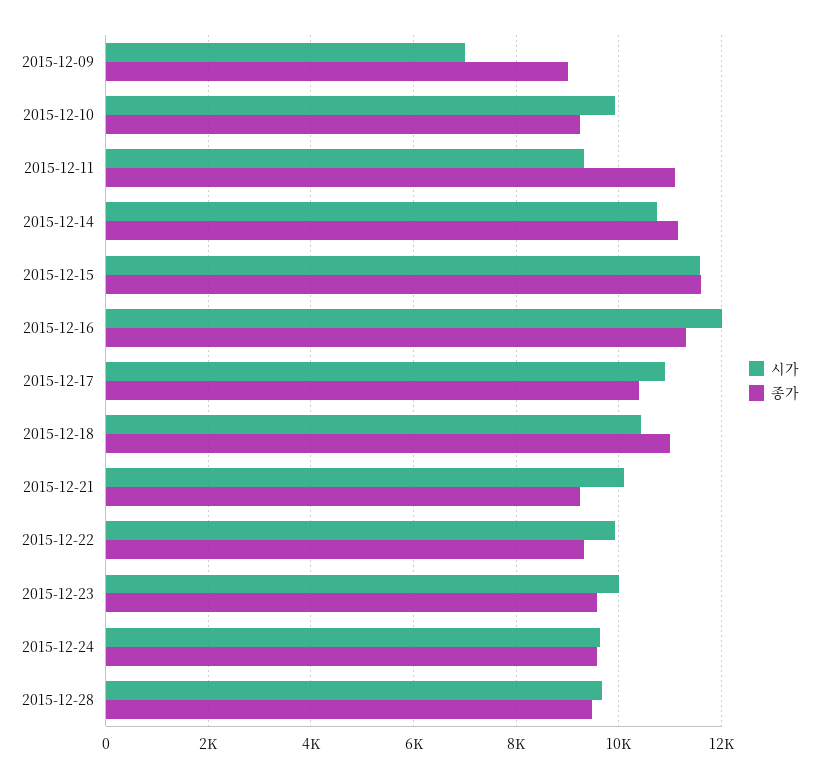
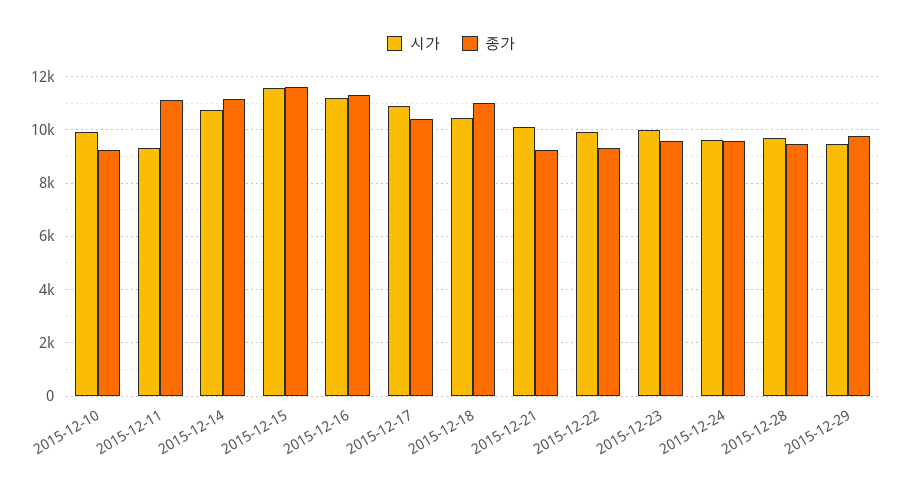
시가, 2015-12-09: 7000 -> none
종가, 2015-12-09: 9000 -> none
시가, 2015-12-16: 12000 -> 11250
시가, 2015-12-29: none -> 9500
종가, 2015-12-29: none -> 9750

